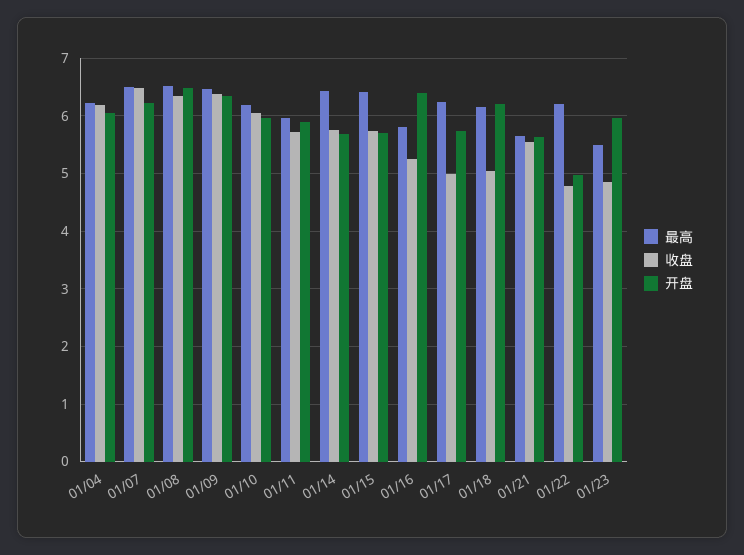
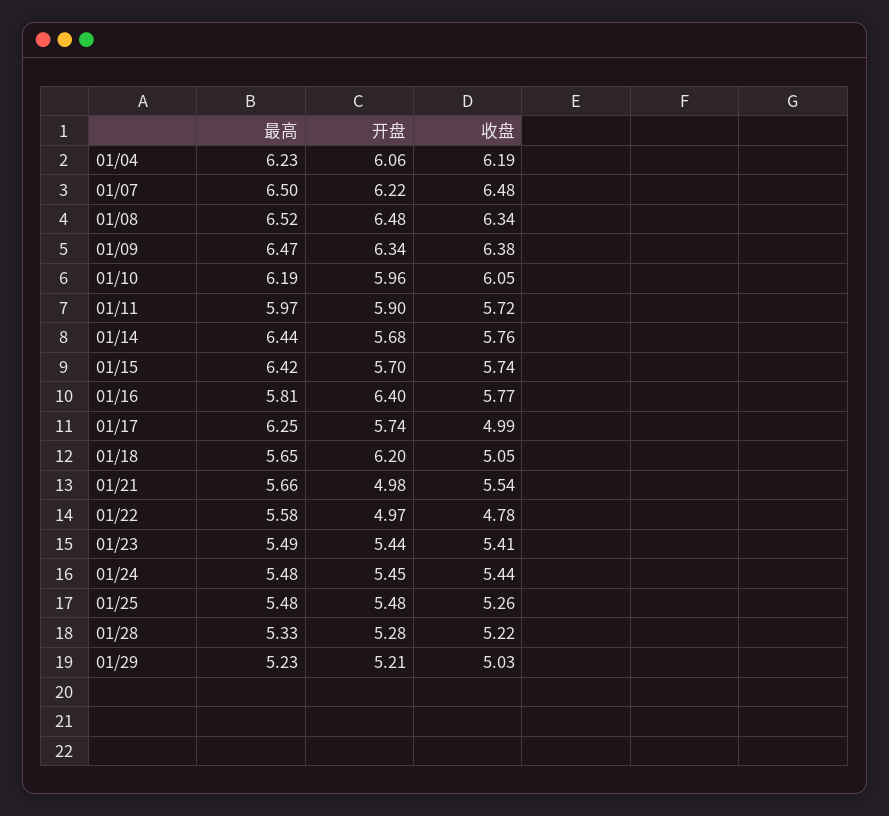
收盘, 01/16: 5.2 -> 5.77
最高, 01/18: 6.2 -> 5.65
开盘, 01/21: 5.6 -> 4.98
最高, 01/22: 6.2 -> 5.58
收盘, 01/23: 4.8 -> 5.41
开盘, 01/23: 6 -> 5.44
最高, 01/24: none -> 5.48
开盘, 01/24: none -> 5.45
收盘, 01/24: none -> 5.44
最高, 01/25: none -> 5.48
开盘, 01/25: none -> 5.48
收盘, 01/25: none -> 5.26
最高, 01/28: none -> 5.33
开盘, 01/28: none -> 5.28
收盘, 01/28: none -> 5.22
最高, 01/29: none -> 5.23
开盘, 01/29: none -> 5.21
收盘, 01/29: none -> 5.03

